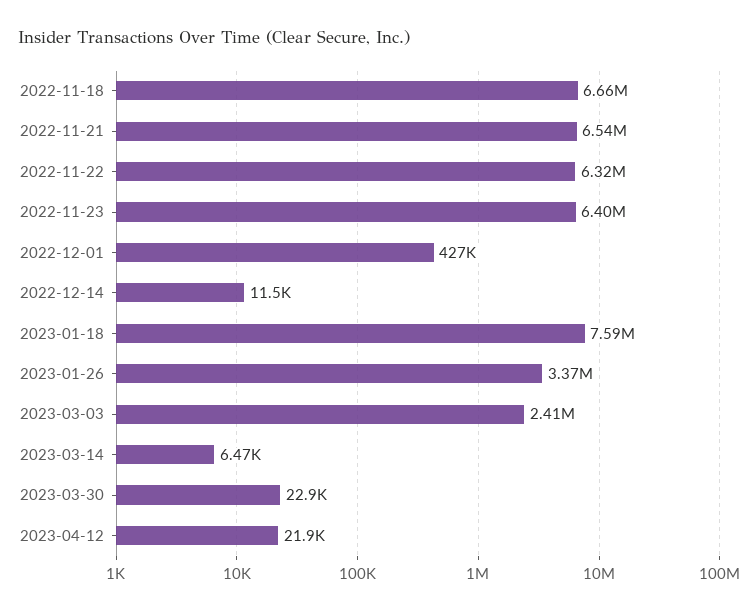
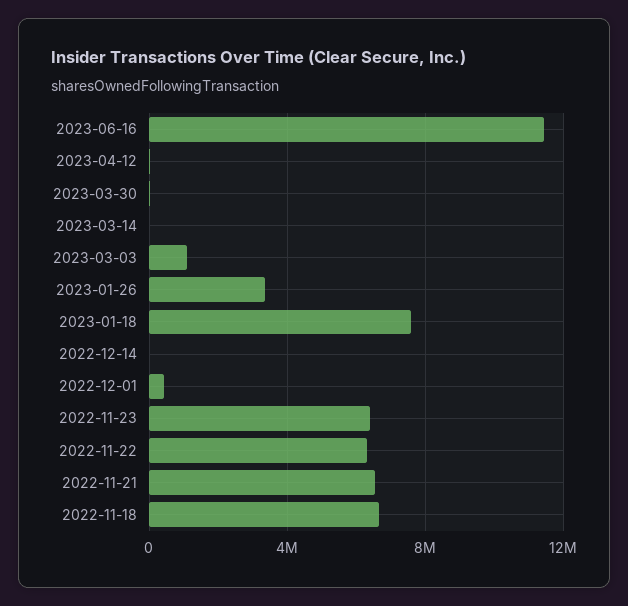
2023-03-03: 2410000 -> 1000000
2023-06-16: none -> 11500000

